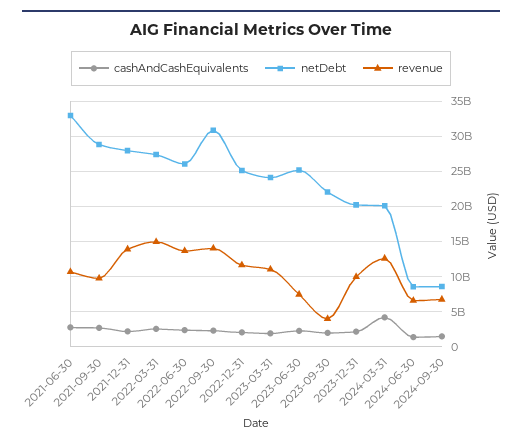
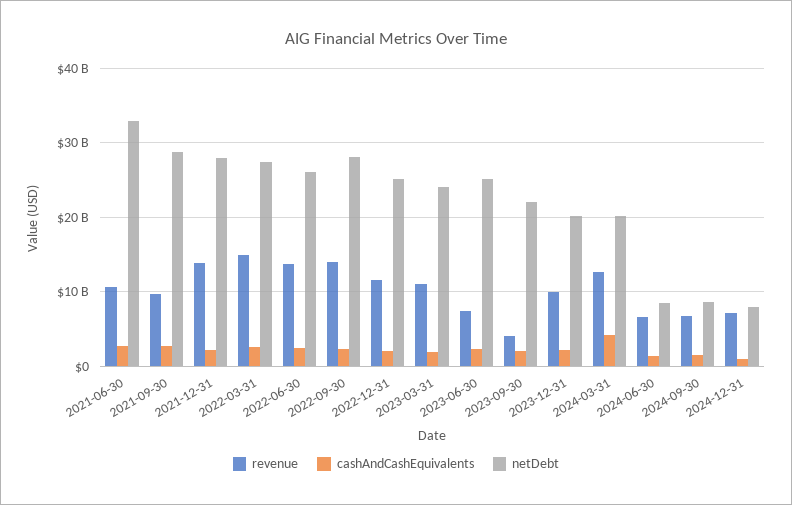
netDebt, 2022-09-30: 31000000000 -> 28000000000
revenue, 2024-12-31: none -> 7000000000
cashAndCashEquivalents, 2024-12-31: none -> 1000000000
netDebt, 2024-12-31: none -> 8000000000

